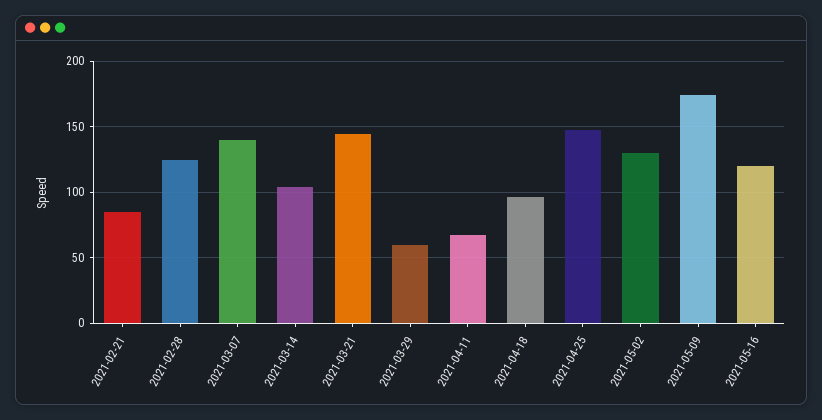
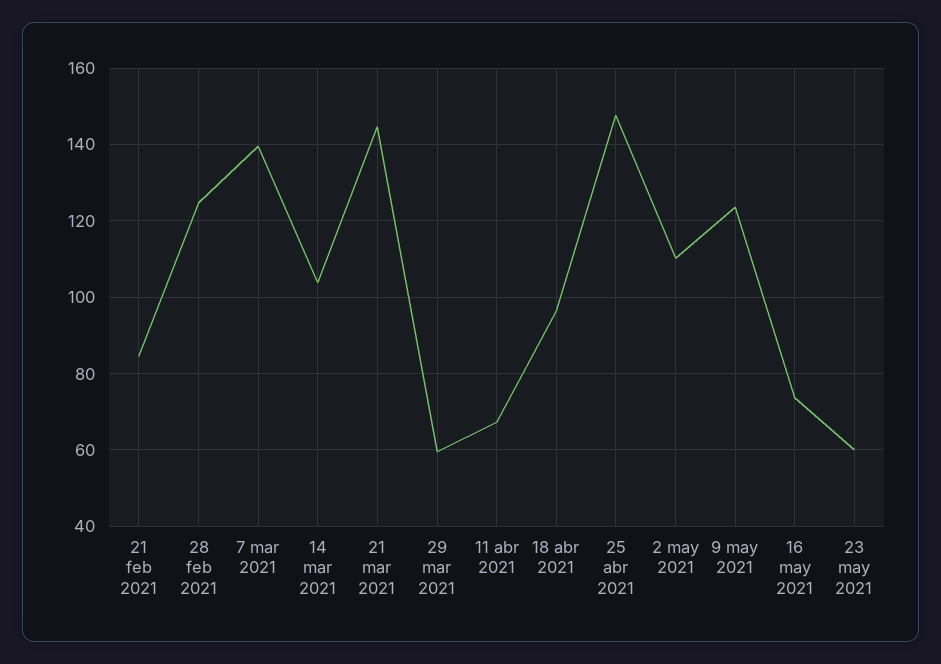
2021-05-02: 130 -> 110
2021-05-09: 175 -> 124
2021-05-16: 120 -> 74
23 may 2021: none -> 60

